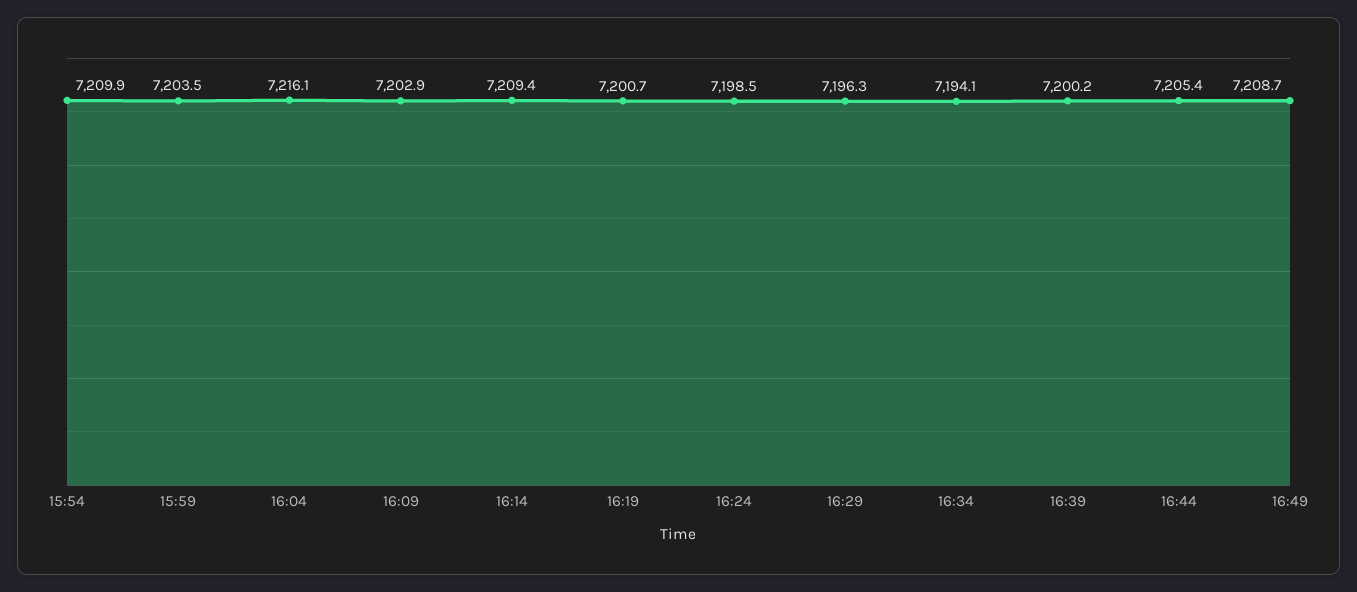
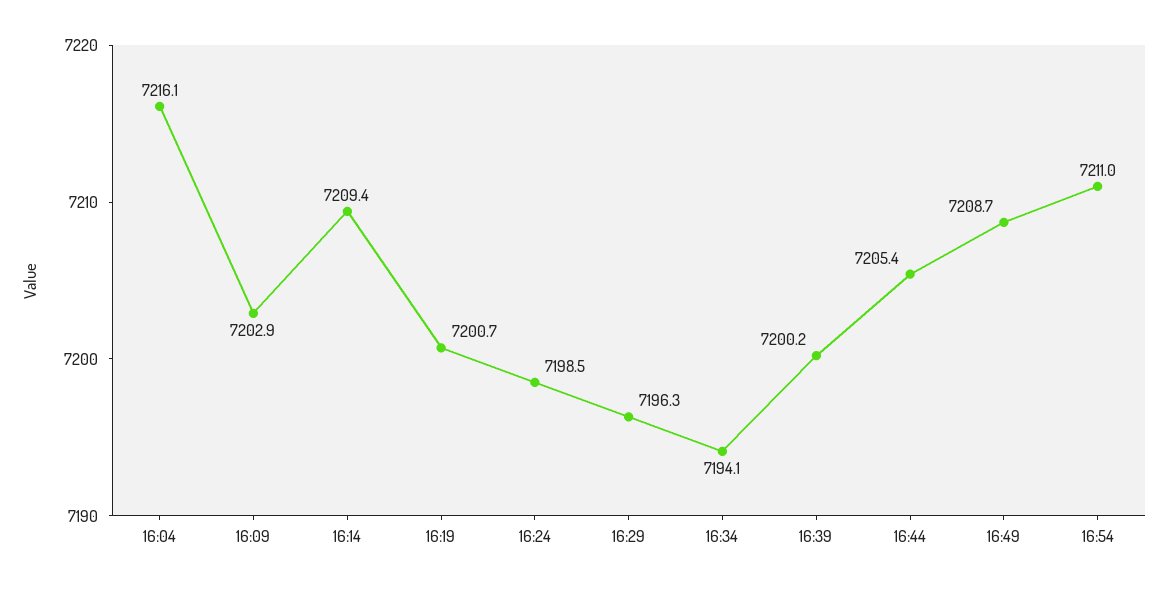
15:54: 7209.9 -> none
15:59: 7203.5 -> none
16:54: none -> 7211

